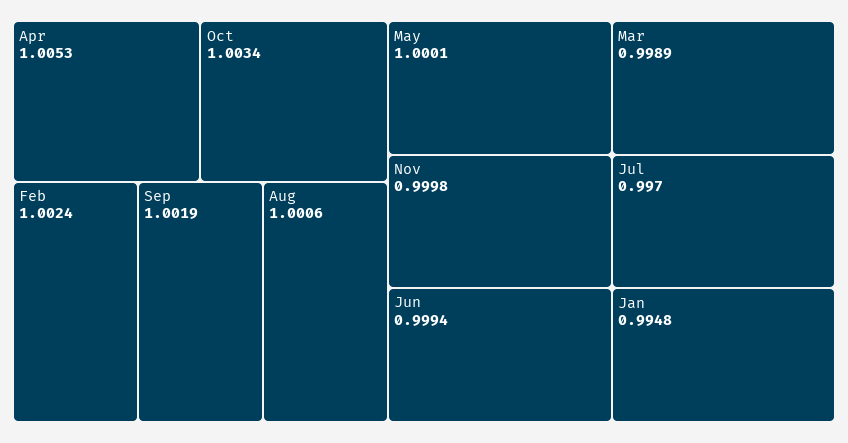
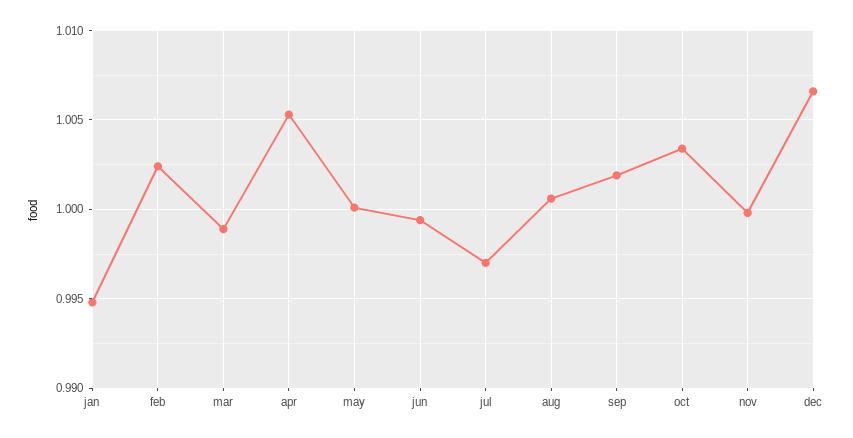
dec: none -> 1.0065

